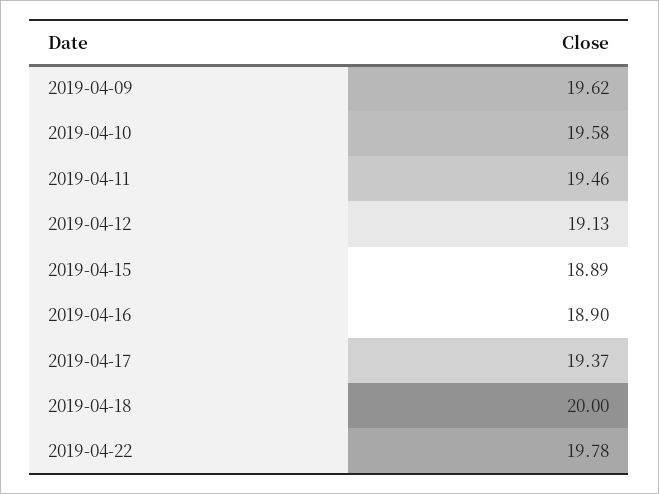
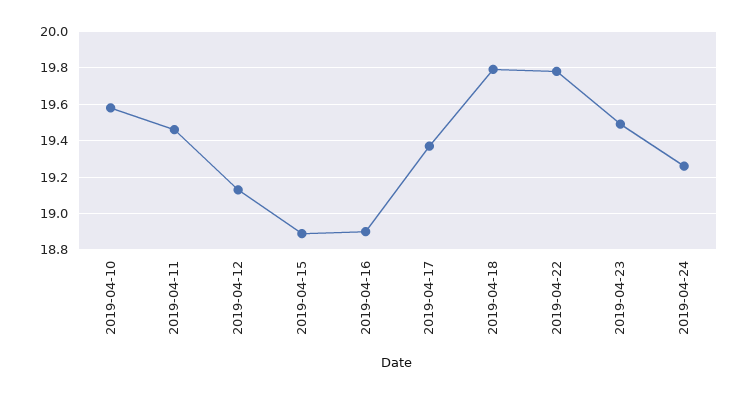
2019-04-09: 19.62 -> none
2019-04-18: 20 -> 19.8
2019-04-23: none -> 19.5
2019-04-24: none -> 19.25

